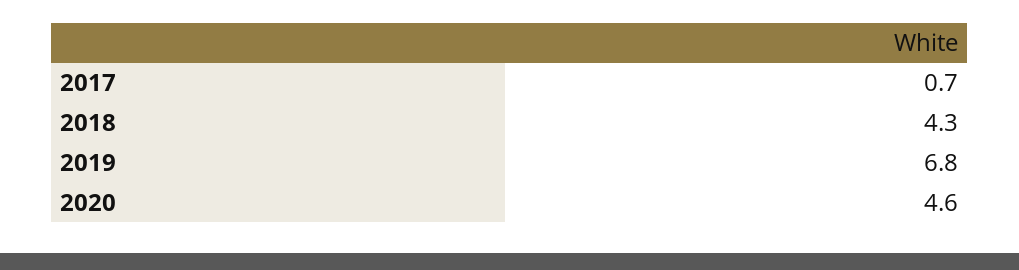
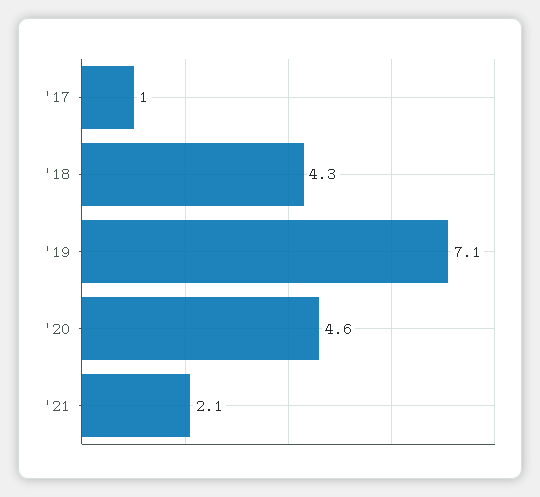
2017: 0.7 -> 1
2019: 6.8 -> 7.1
'21: none -> 2.1

